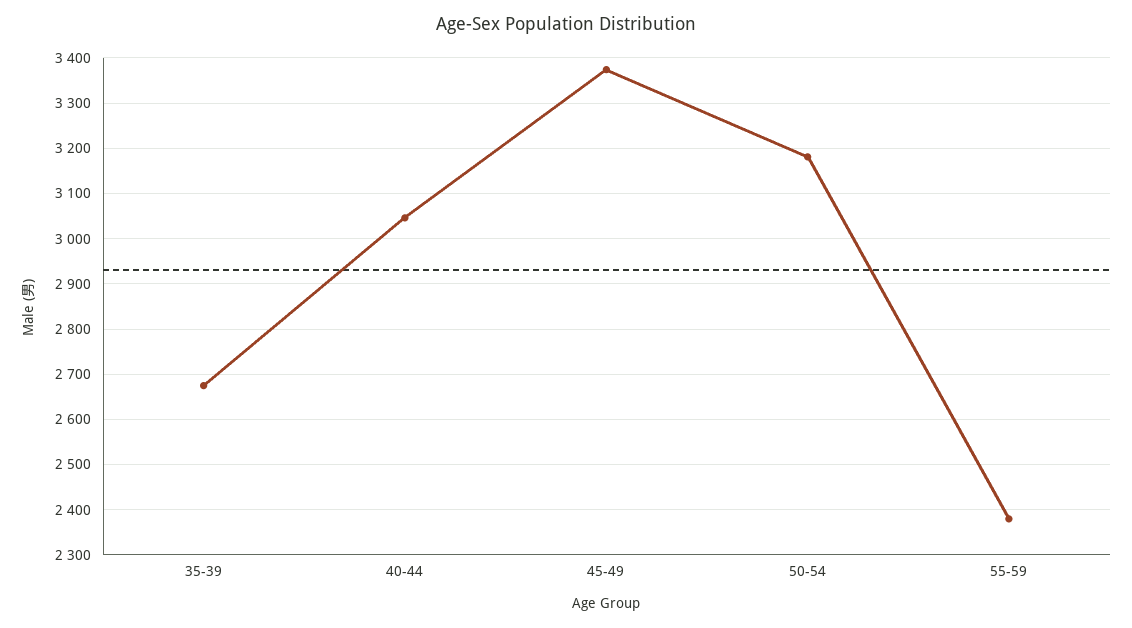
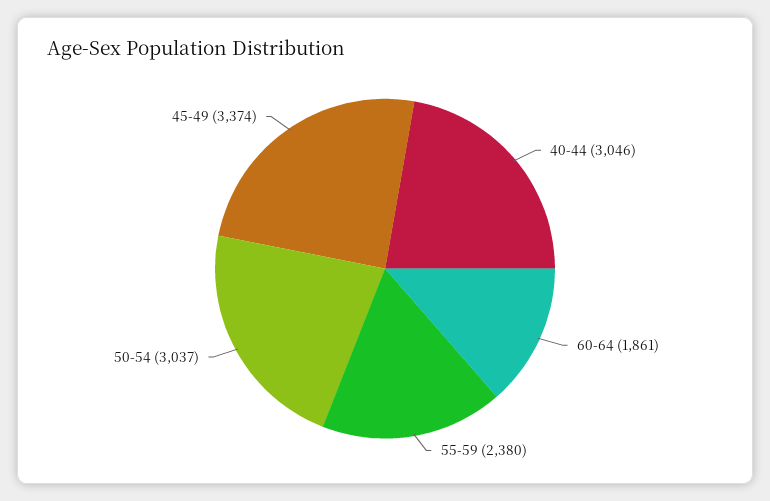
35-39: 2680 -> none
50-54: 3180 -> 3037
60-64: none -> 1861

